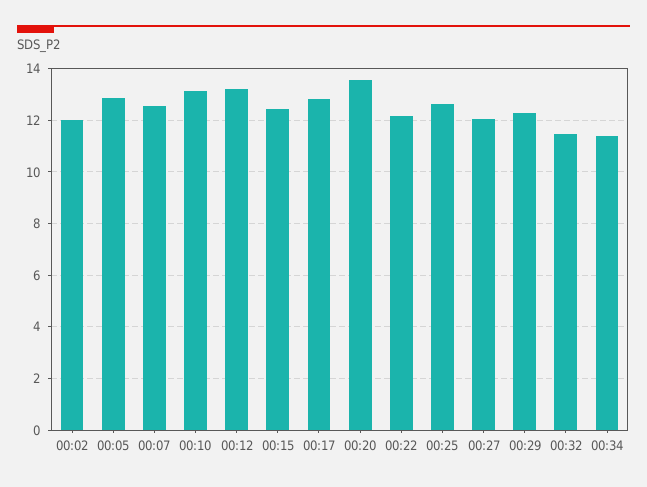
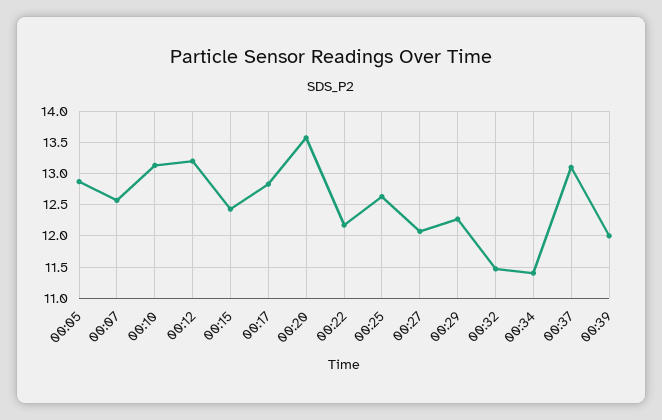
00:02: 12 -> none
00:37: none -> 13.1
00:39: none -> 12

